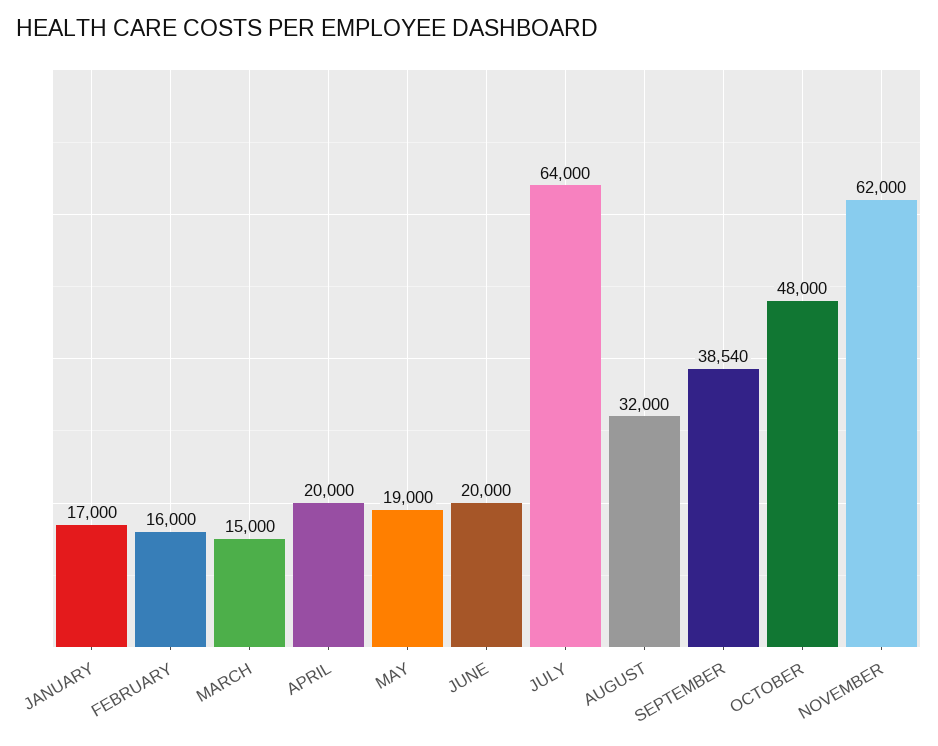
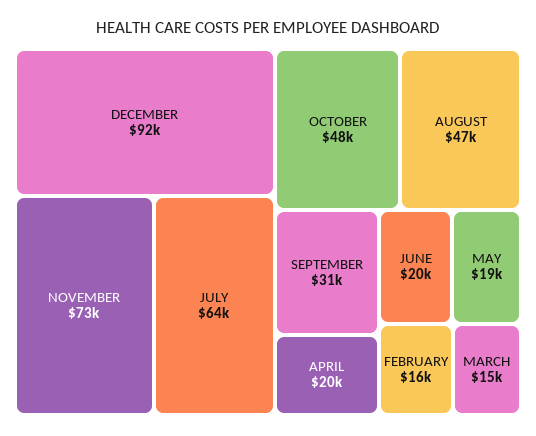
JANUARY: 17000 -> none
AUGUST: 32000 -> 47000
SEPTEMBER: 38540 -> 31000
NOVEMBER: 62000 -> 73000
DECEMBER: none -> 92000

